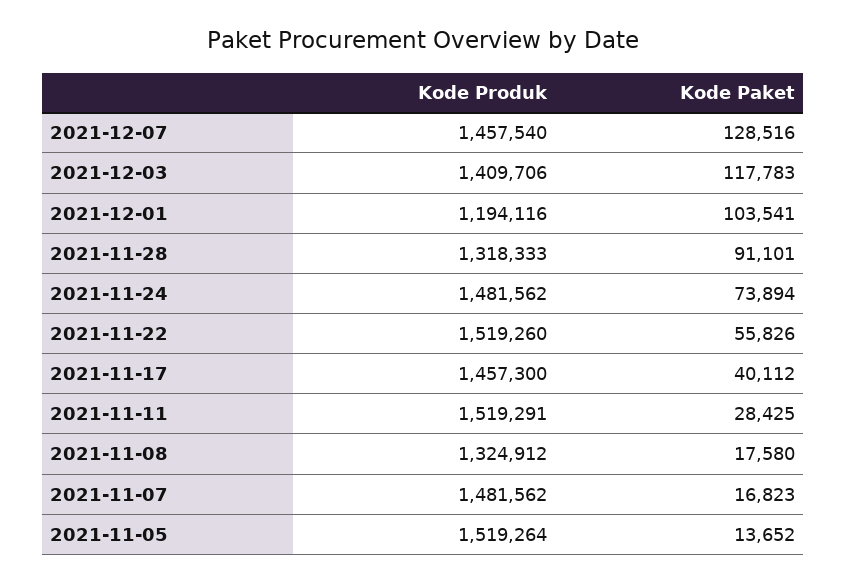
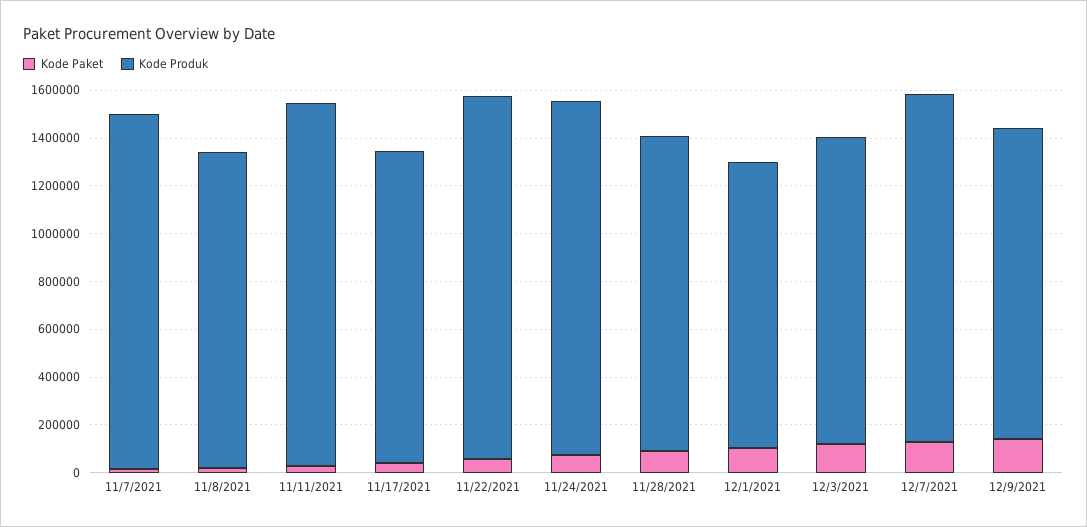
Kode Produk, 2021-12-03: 1409706 -> 1300000
Kode Produk, 2021-11-17: 1457300 -> 1300000
Kode Produk, 2021-11-05: 1519264 -> none
Kode Paket, 2021-11-05: 13652 -> none
Kode Paket, 12/9/2021: none -> 150000
Kode Produk, 12/9/2021: none -> 1300000

